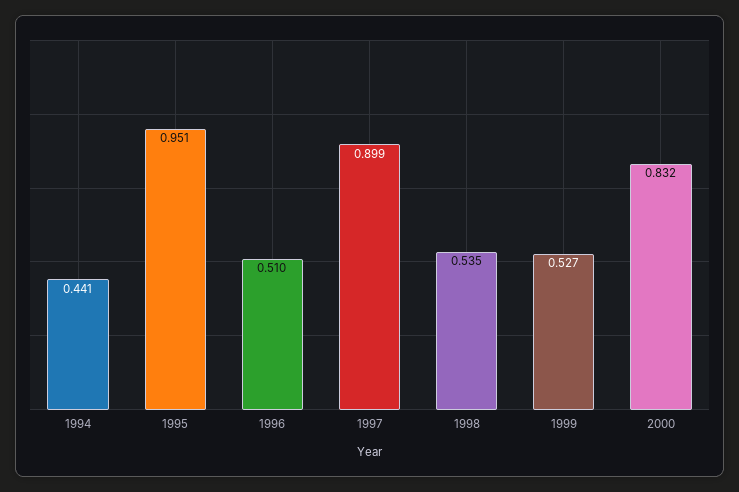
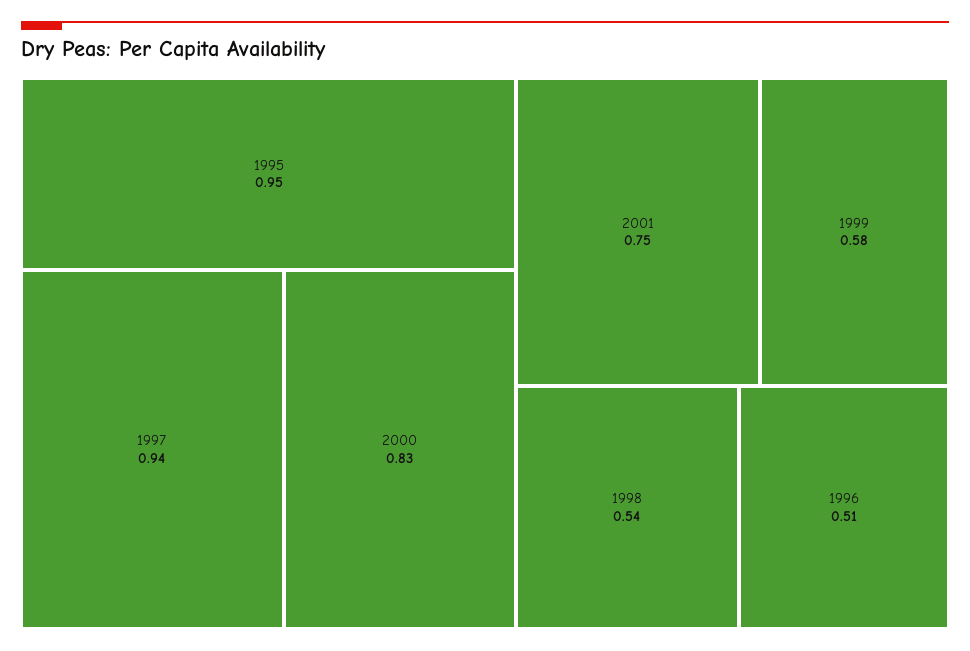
1994: 0.441 -> none
1997: 0.899 -> 0.94
1999: 0.527 -> 0.58
2001: none -> 0.75

